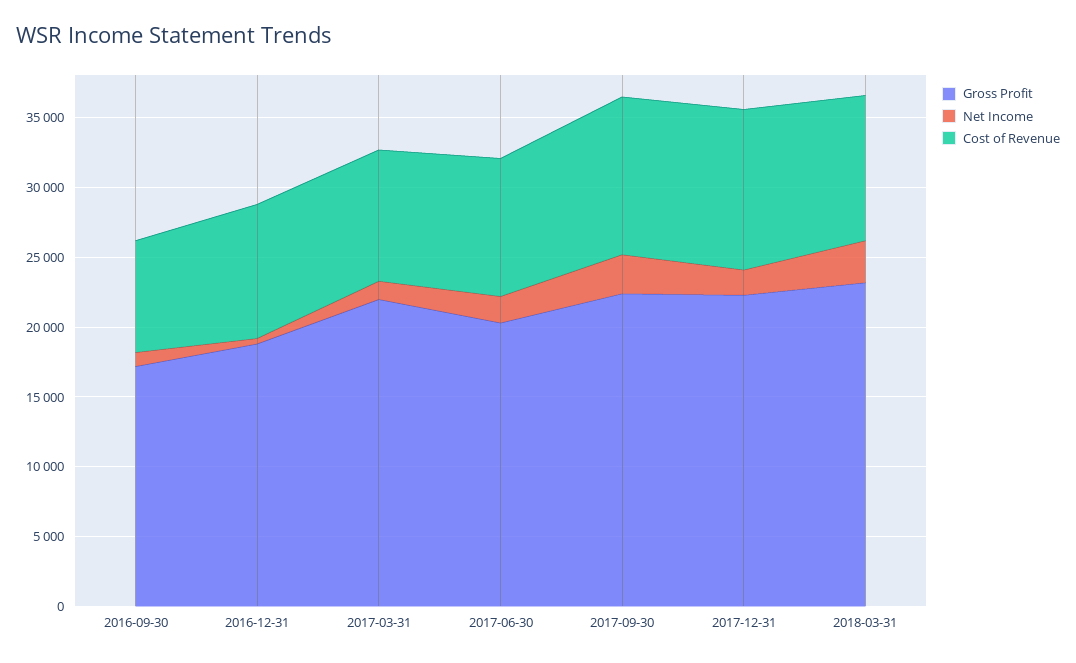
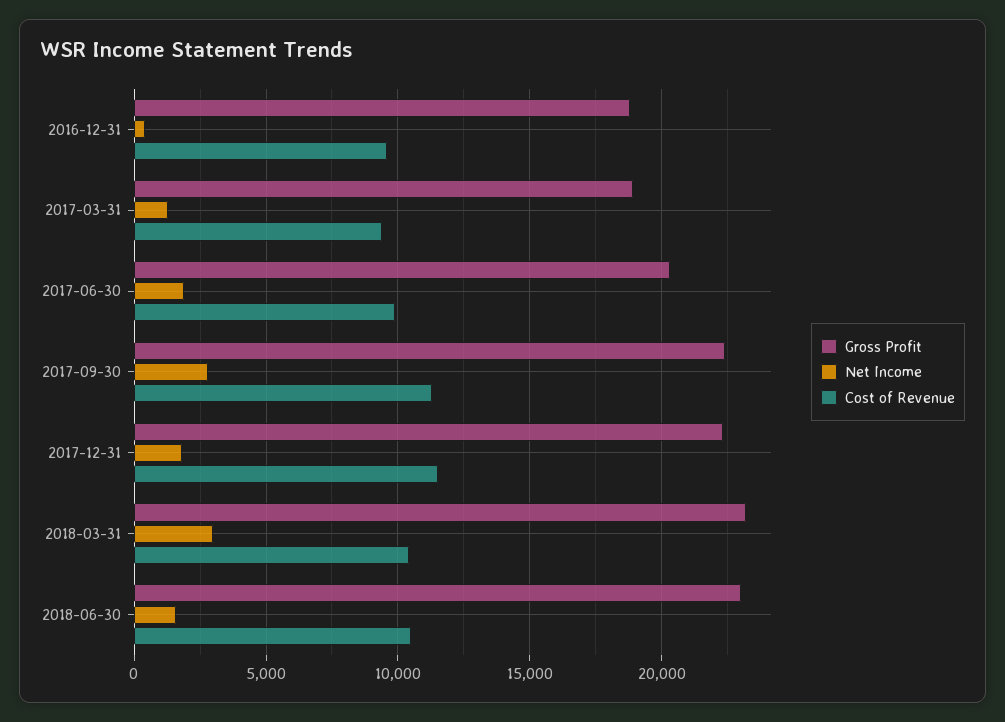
Gross Profit, 2016-09-30: 17000 -> none
Net Income, 2016-09-30: 1000 -> none
Cost of Revenue, 2016-09-30: 8000 -> none
Gross Profit, 2017-03-31: 22000 -> 19000
Gross Profit, 2018-06-30: none -> 23000
Net Income, 2018-06-30: none -> 1500
Cost of Revenue, 2018-06-30: none -> 10500

